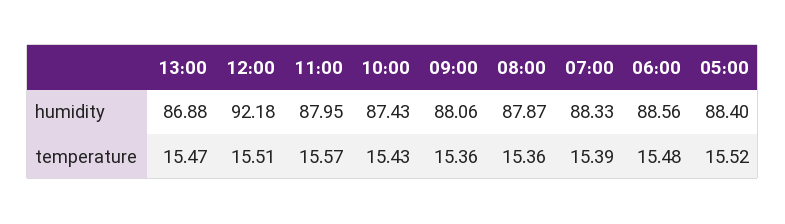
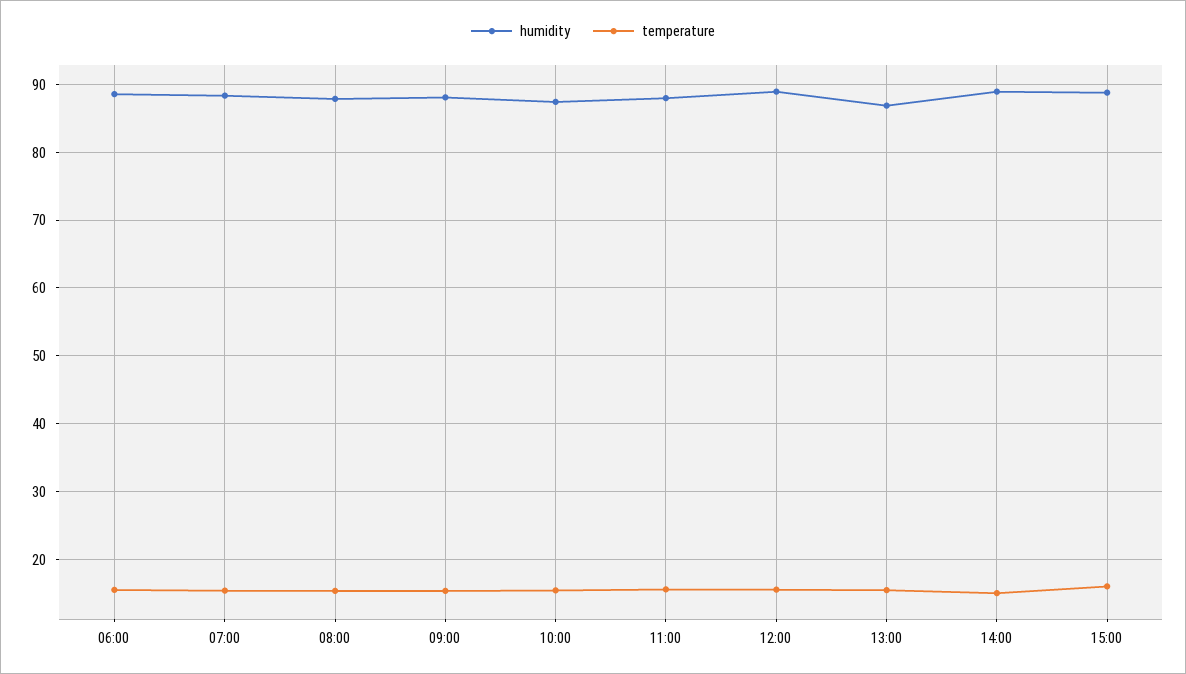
humidity, 12:00: 92.18 -> 89
humidity, 05:00: 88.4 -> none
temperature, 05:00: 15.52 -> none
humidity, 14:00: none -> 89
temperature, 14:00: none -> 15
humidity, 15:00: none -> 89
temperature, 15:00: none -> 16

